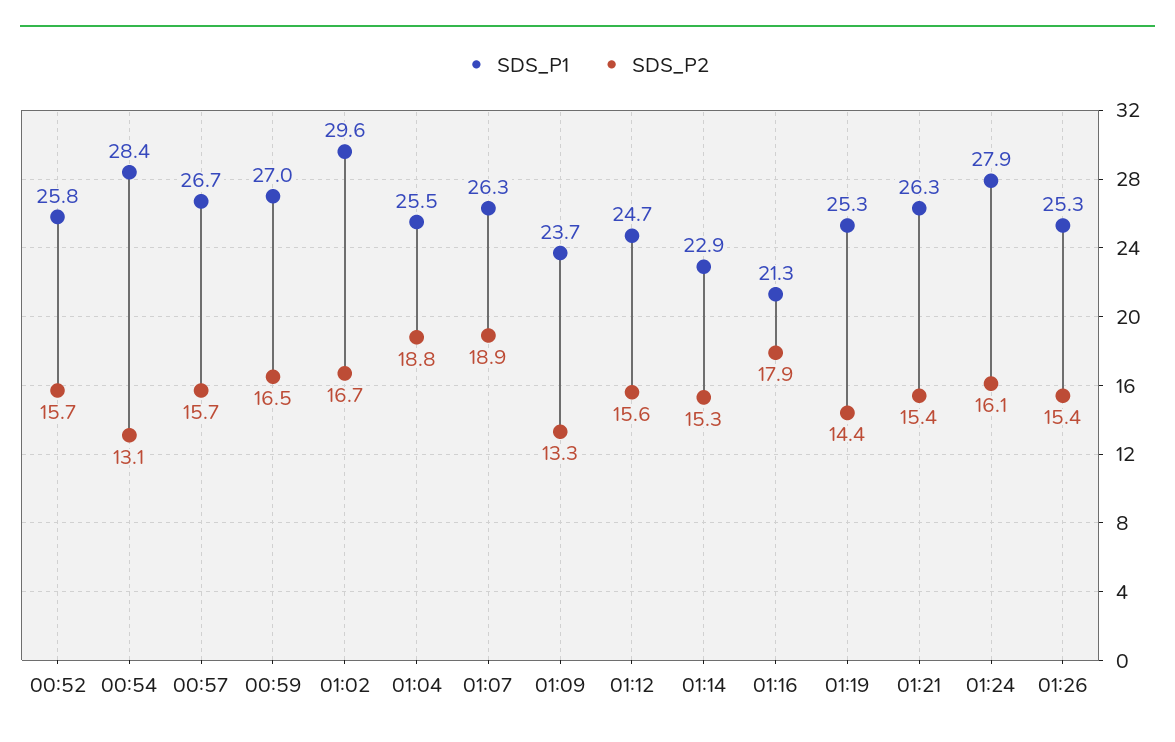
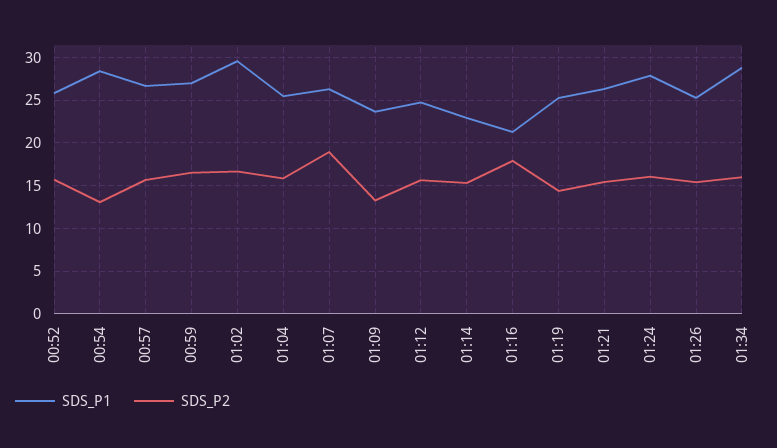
SDS_P2, 01:04: 18.8 -> 16
SDS_P1, 01:34: none -> 29
SDS_P2, 01:34: none -> 16

